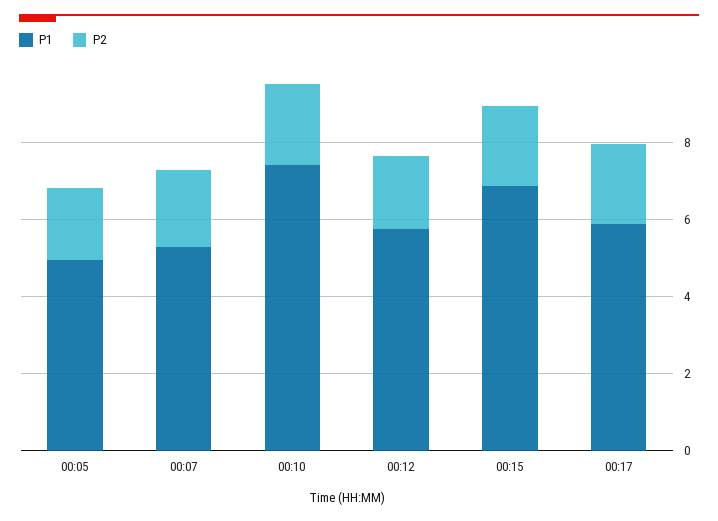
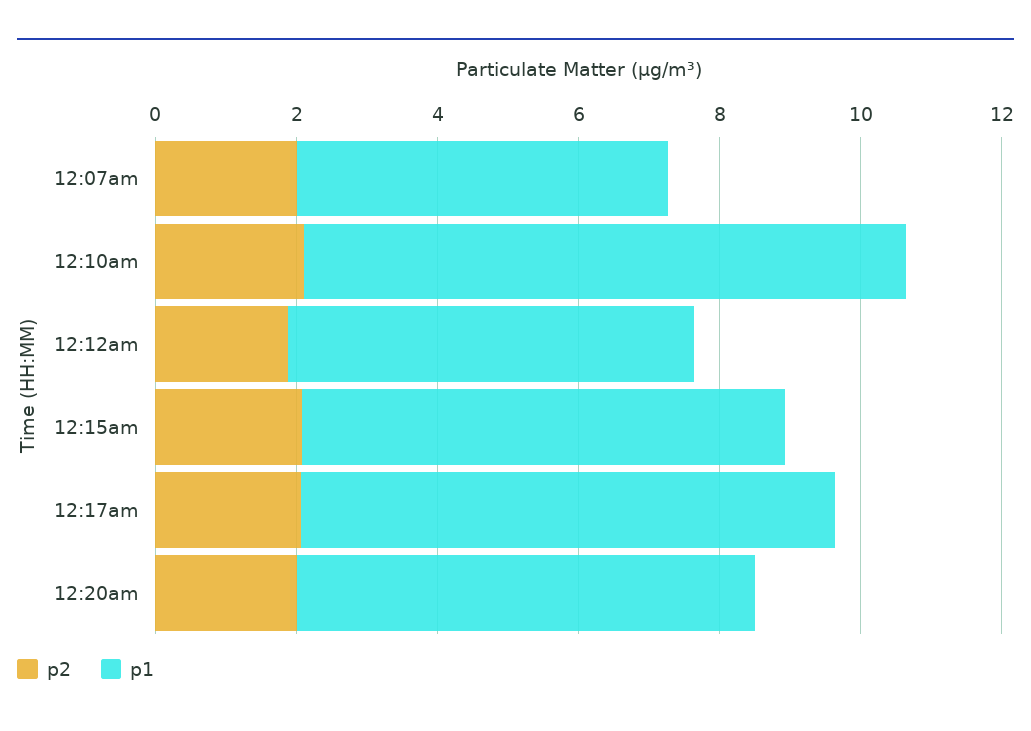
P1, 00:05: 5 -> none
P2, 00:05: 2 -> none
P1, 00:10: 7.5 -> 8.5
P1, 00:17: 6 -> 7.5
P2, 12:20am: none -> 2
P1, 12:20am: none -> 6.5

